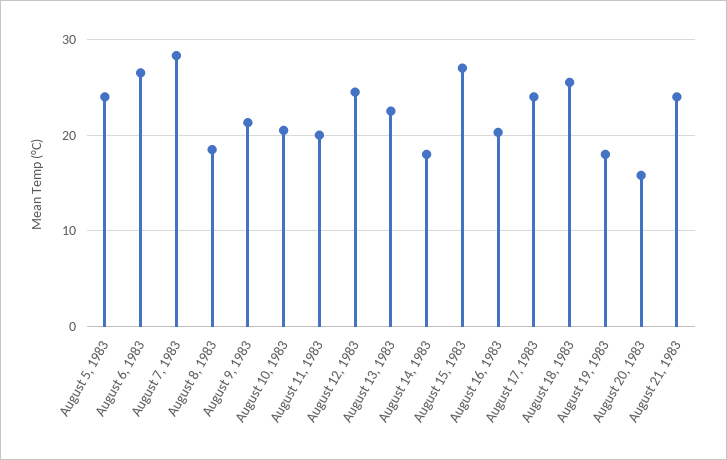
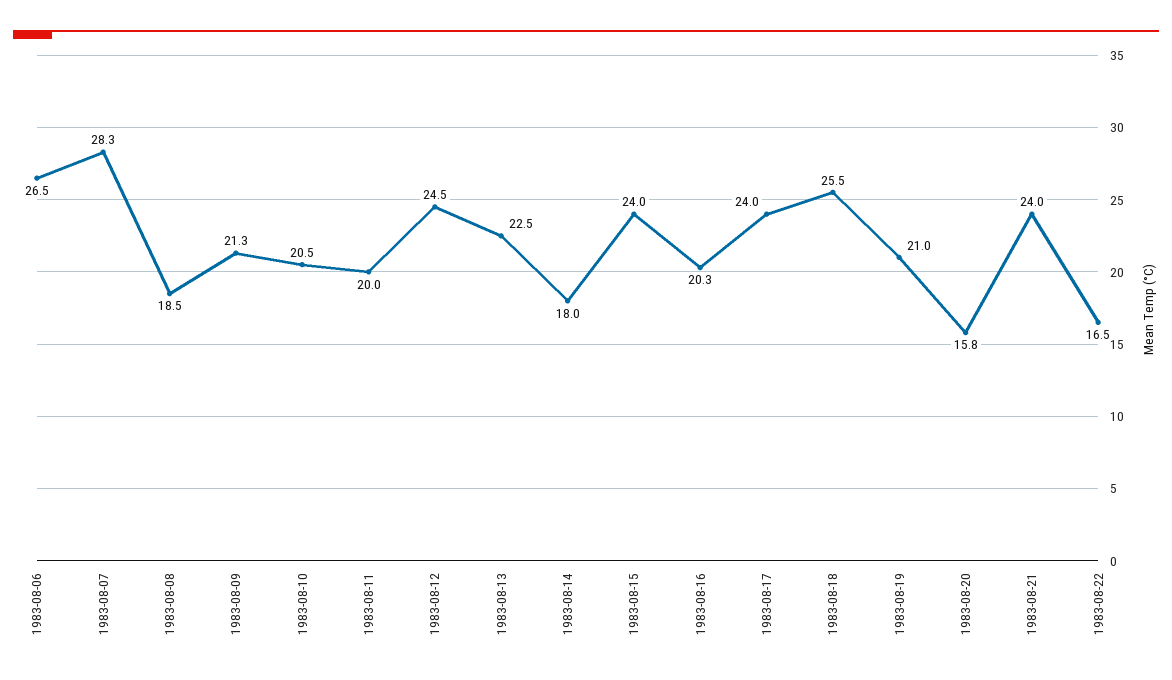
August 5, 1983: 24 -> none
August 15, 1983: 27 -> 24
August 19, 1983: 18 -> 21
1983-08-22: none -> 16.5

